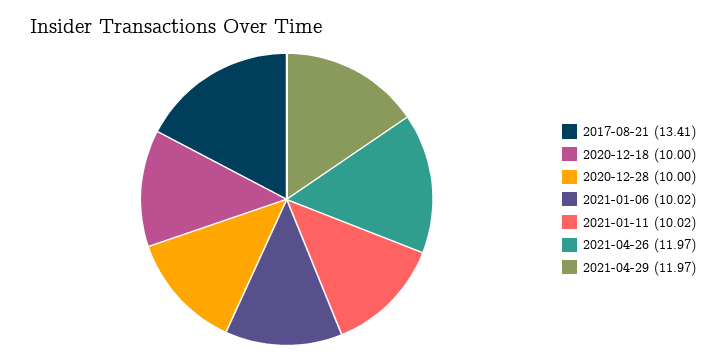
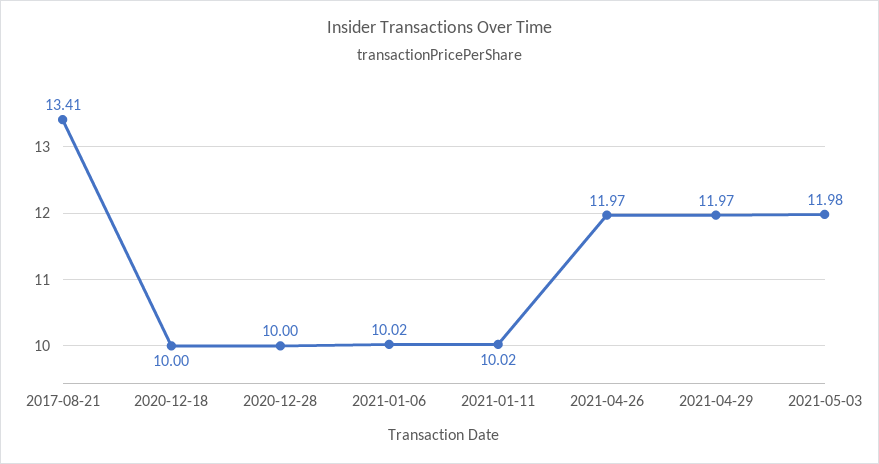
2021-05-03: none -> 11.98

